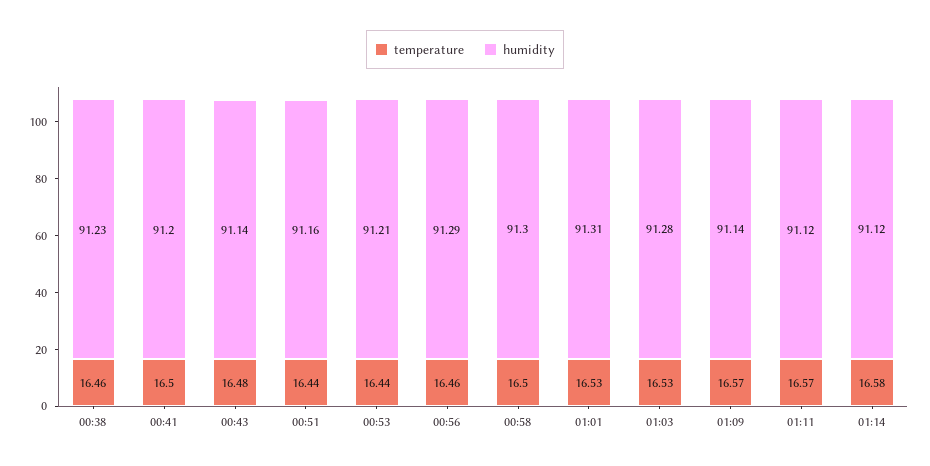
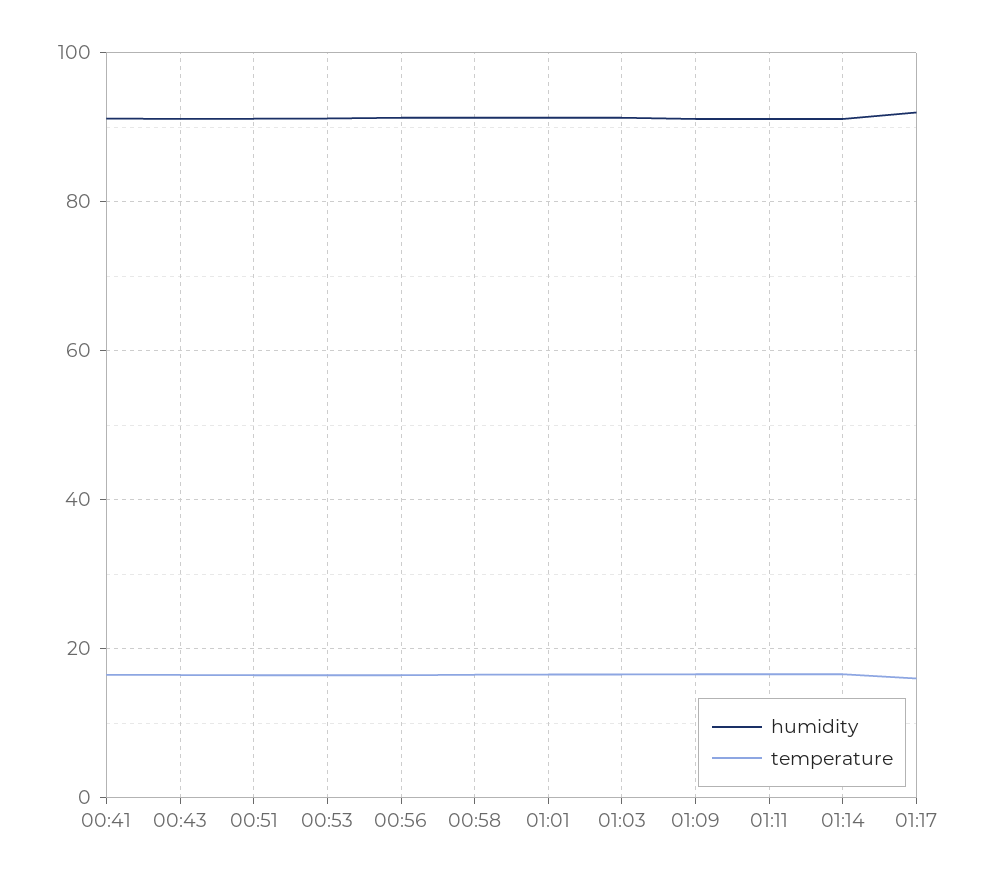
temperature, 00:38: 16.46 -> none
humidity, 00:38: 91.23 -> none
humidity, 01:17: none -> 92
temperature, 01:17: none -> 16

